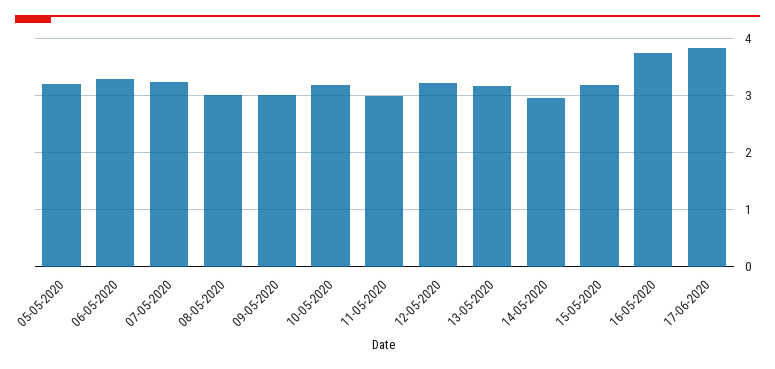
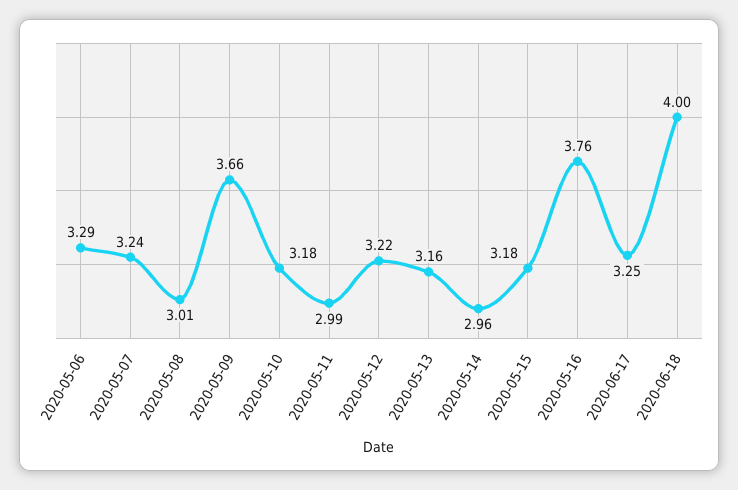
05-05-2020: 3.2 -> none
09-05-2020: 3 -> 3.66
17-06-2020: 3.8 -> 3.25
2020-06-18: none -> 4

